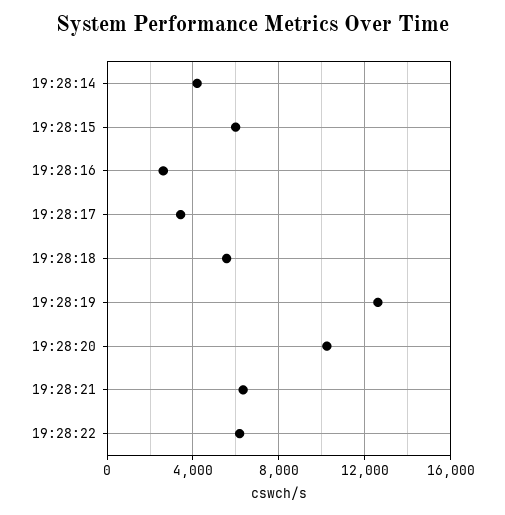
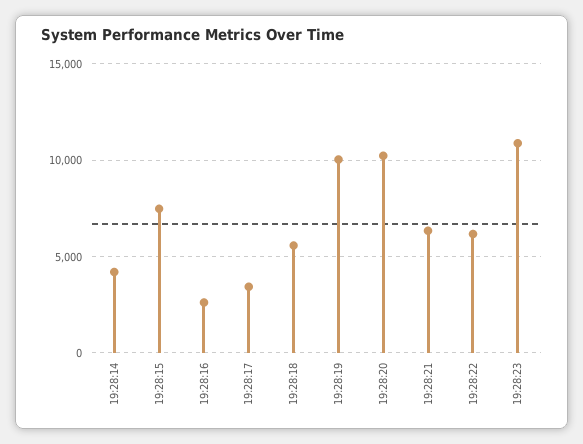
19:28:15: 6000 -> 7500
19:28:19: 12500 -> 10000
19:28:23: none -> 11000

